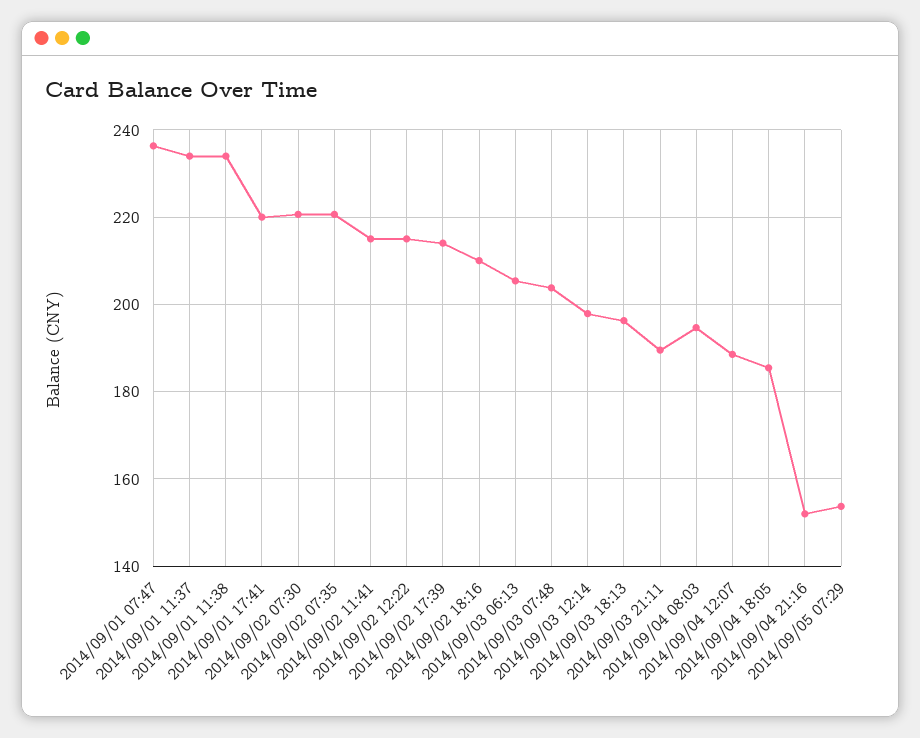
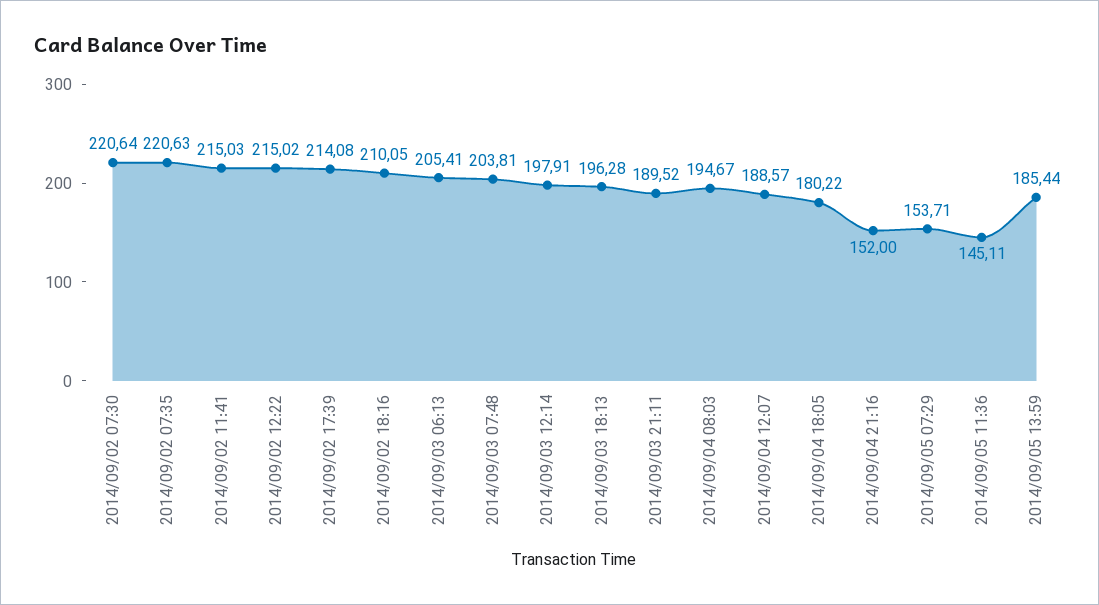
2014/09/01 07:47: 236 -> none
2014/09/01 11:37: 234 -> none
2014/09/01 11:38: 234 -> none
2014/09/01 17:41: 220 -> none
2014/09/04 18:05: 186 -> 180.22
2014/09/05 11:36: none -> 145.11
2014/09/05 13:59: none -> 185.44

